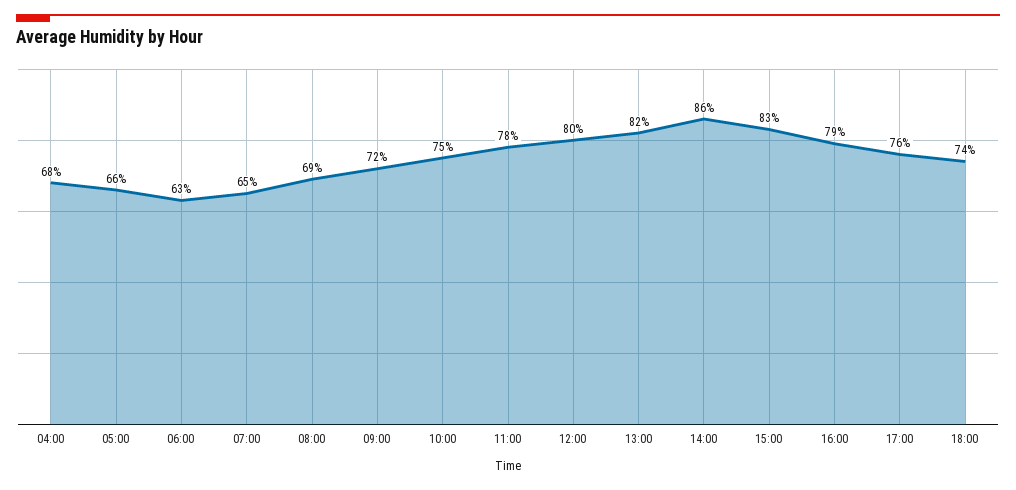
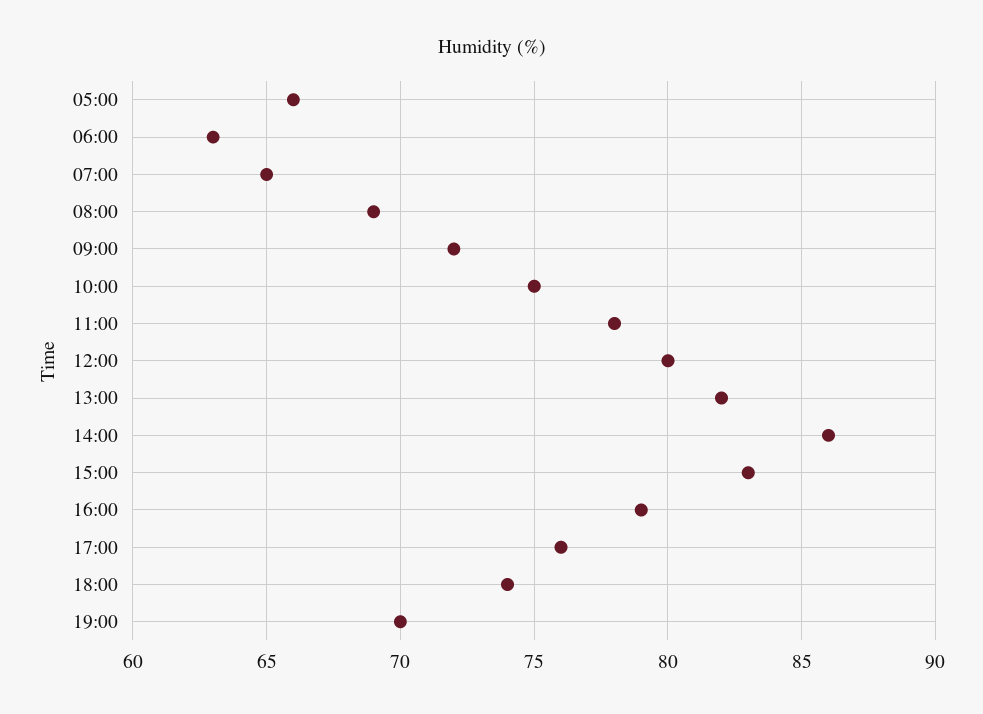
04:00: 68 -> none
19:00: none -> 70

